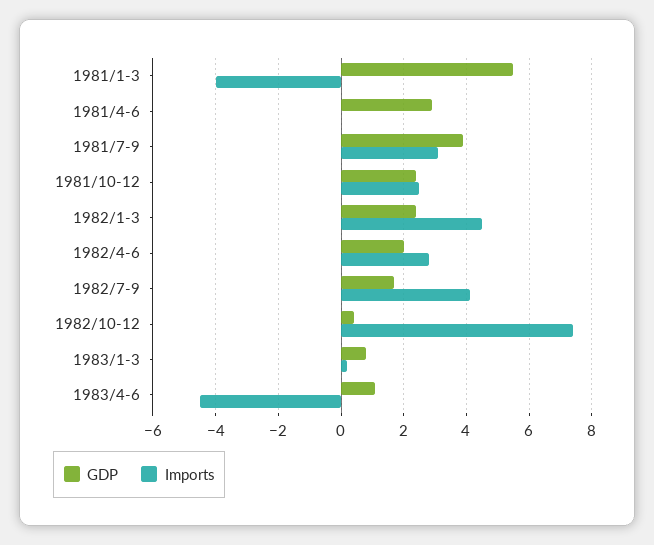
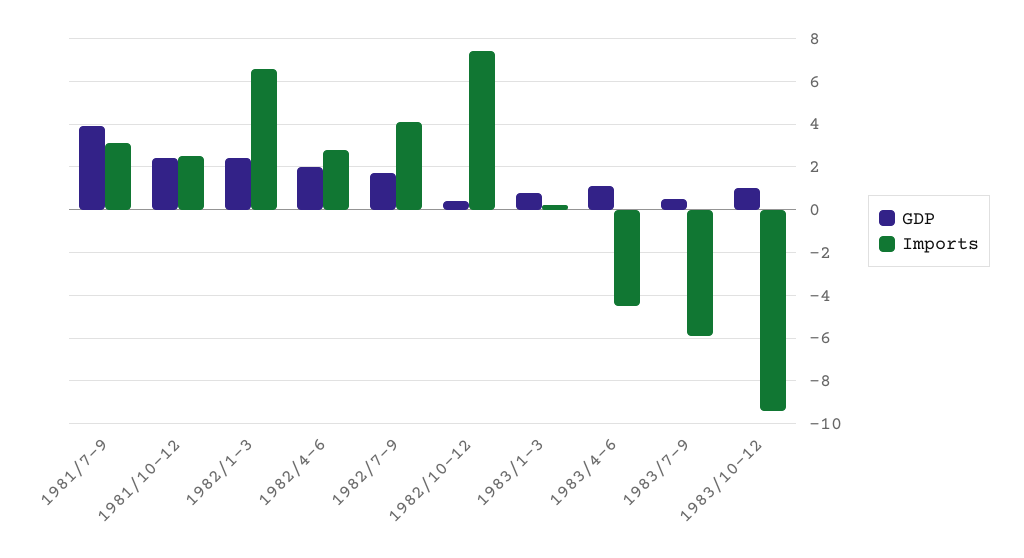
GDP, 1981/1-3: 5.5 -> none
Imports, 1981/1-3: -4 -> none
GDP, 1981/4-6: 3 -> none
Imports, 1981/4-6: 0 -> none
Imports, 1982/1-3: 4.5 -> 6.5
GDP, 1983/7-9: none -> 0.5
Imports, 1983/7-9: none -> -6
GDP, 1983/10-12: none -> 1
Imports, 1983/10-12: none -> -9.5

